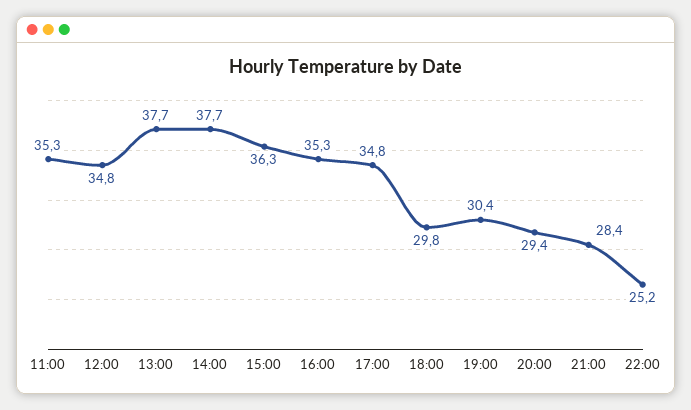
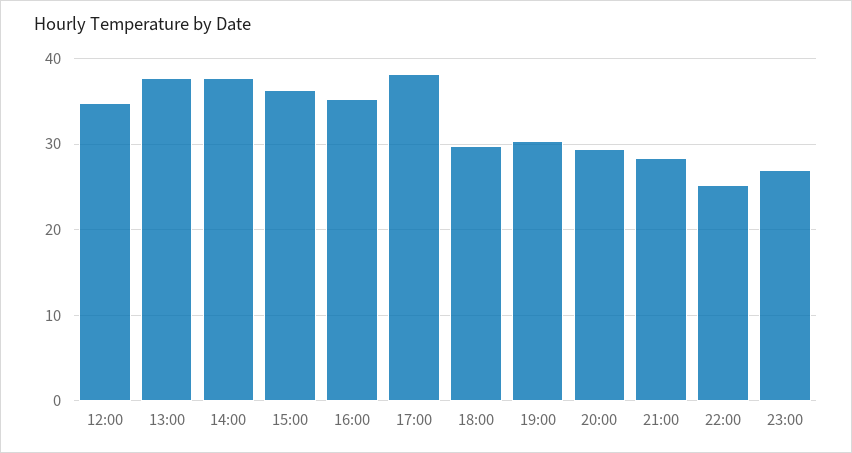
11:00: 35.3 -> none
17:00: 34.8 -> 38
23:00: none -> 27

